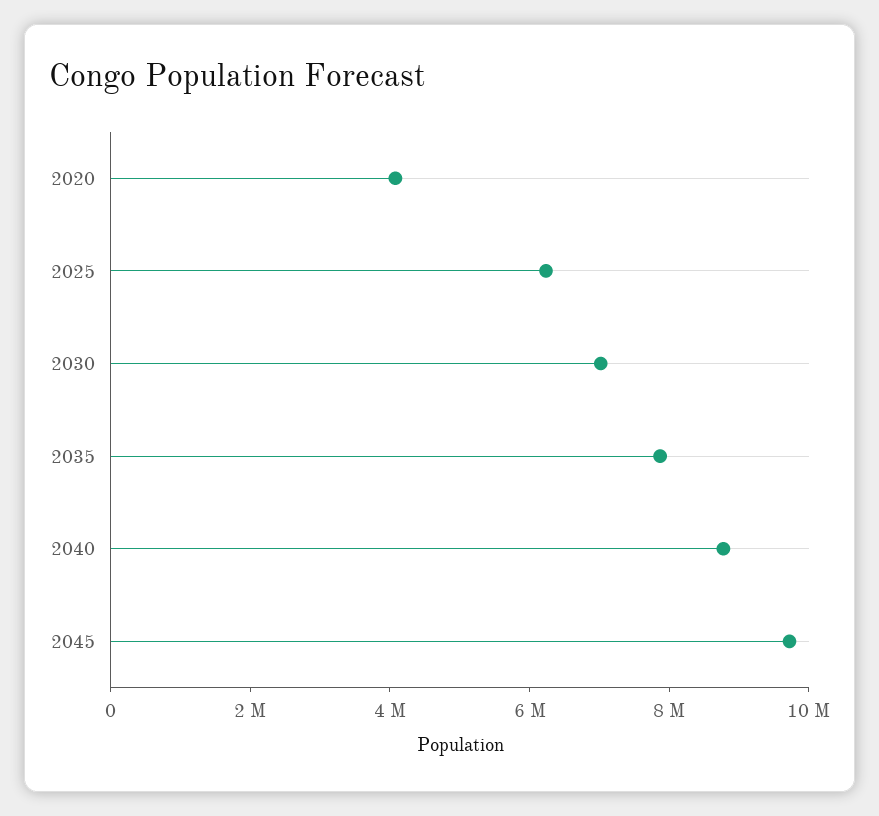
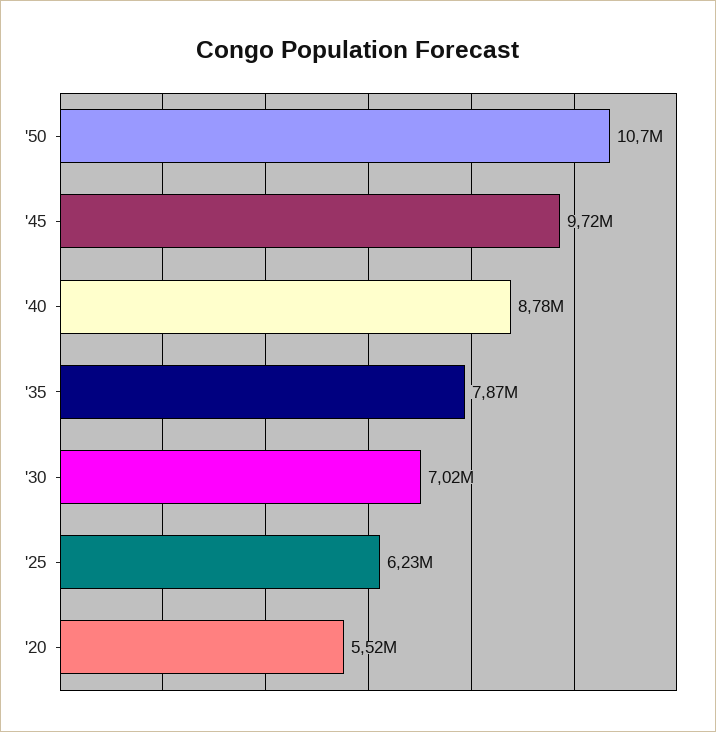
2020: 4000000 -> 5520000
'50: none -> 10700000

